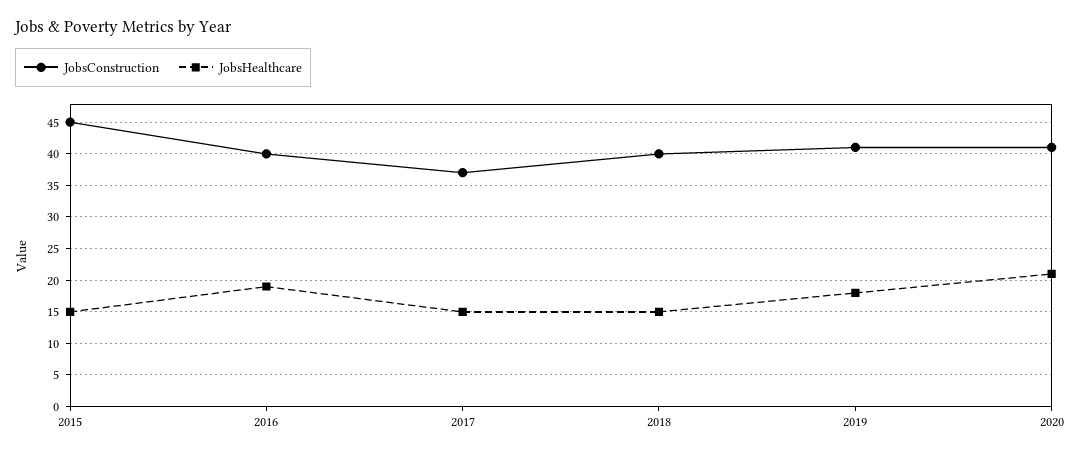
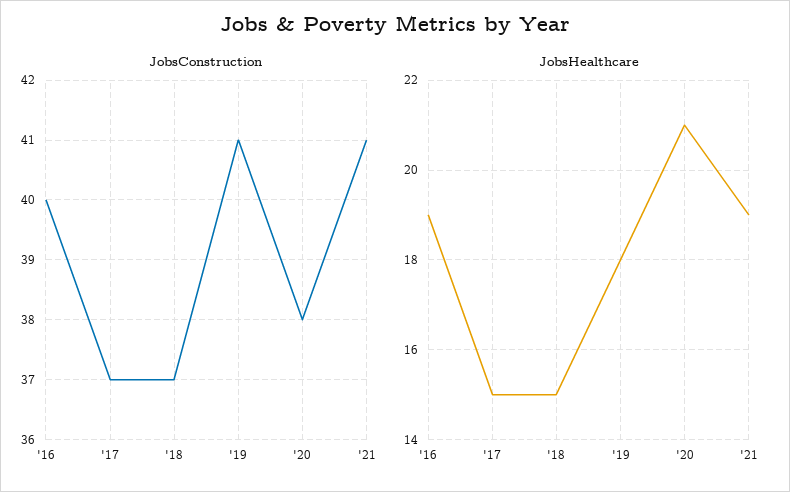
JobsConstruction, 2015: 45 -> none
JobsHealthcare, 2015: 15 -> none
JobsConstruction, 2018: 40 -> 37
JobsConstruction, 2020: 41 -> 38
JobsConstruction, '21: none -> 41
JobsHealthcare, '21: none -> 19

